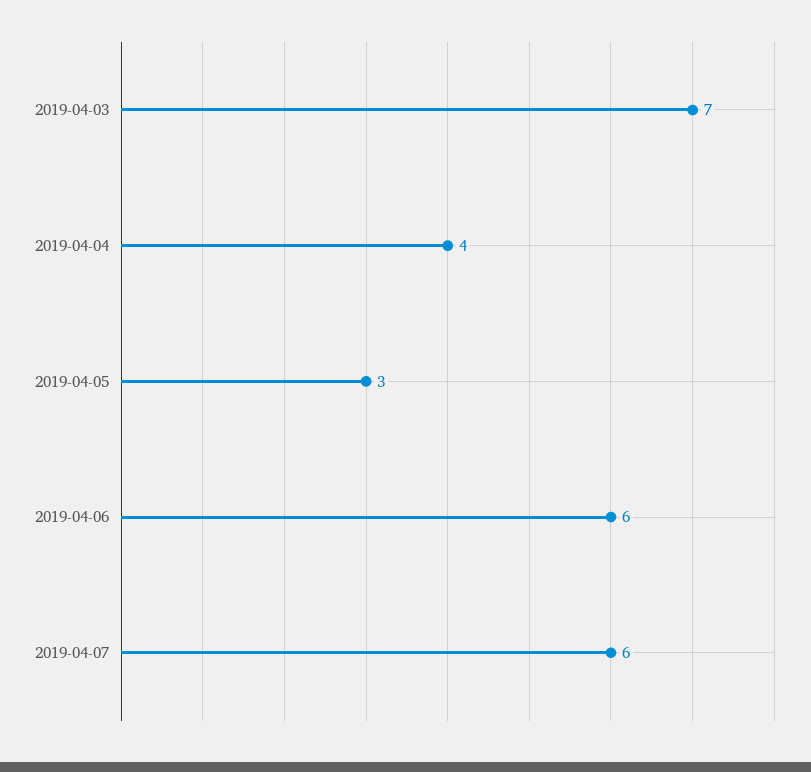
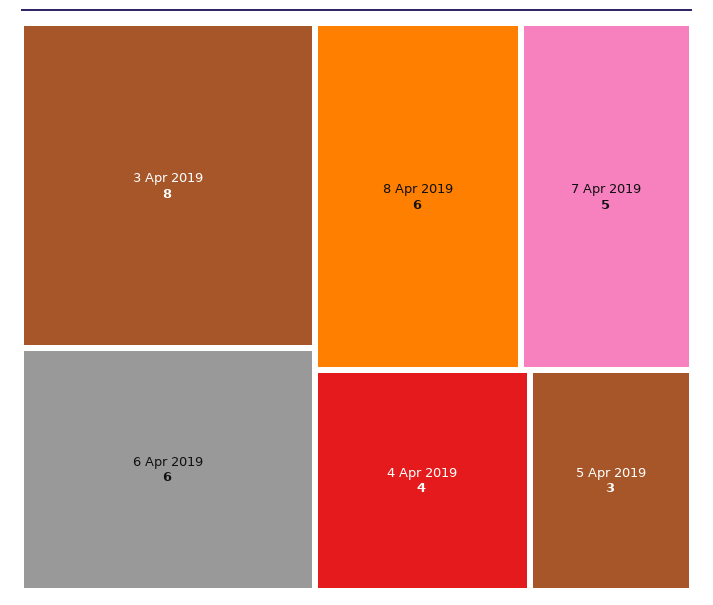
2019-04-03: 7 -> 8
2019-04-07: 6 -> 5
8 Apr 2019: none -> 6

